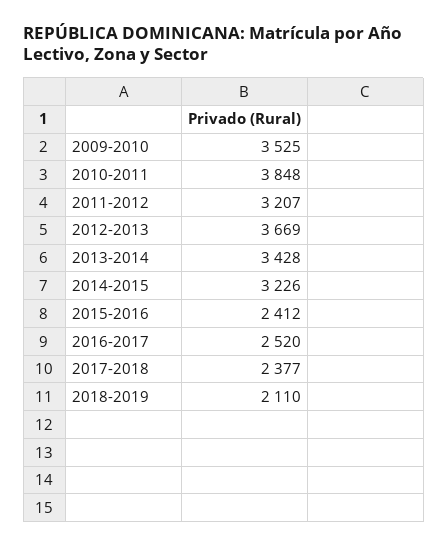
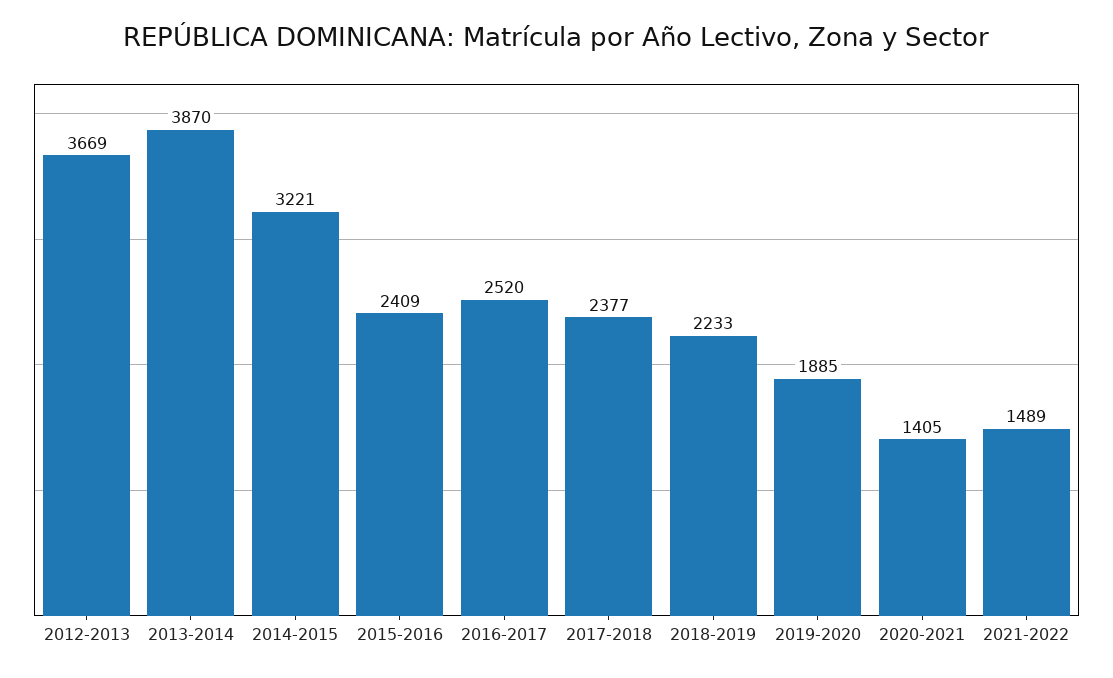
2009-2010: 3525 -> none
2010-2011: 3848 -> none
2011-2012: 3207 -> none
2013-2014: 3428 -> 3870
2014-2015: 3226 -> 3221
2015-2016: 2412 -> 2409
2018-2019: 2110 -> 2233
2019-2020: none -> 1885
2020-2021: none -> 1405
2021-2022: none -> 1489

